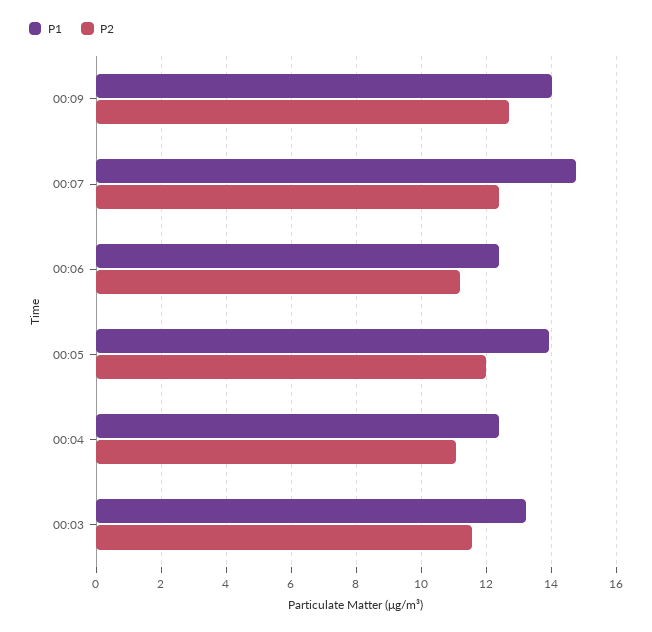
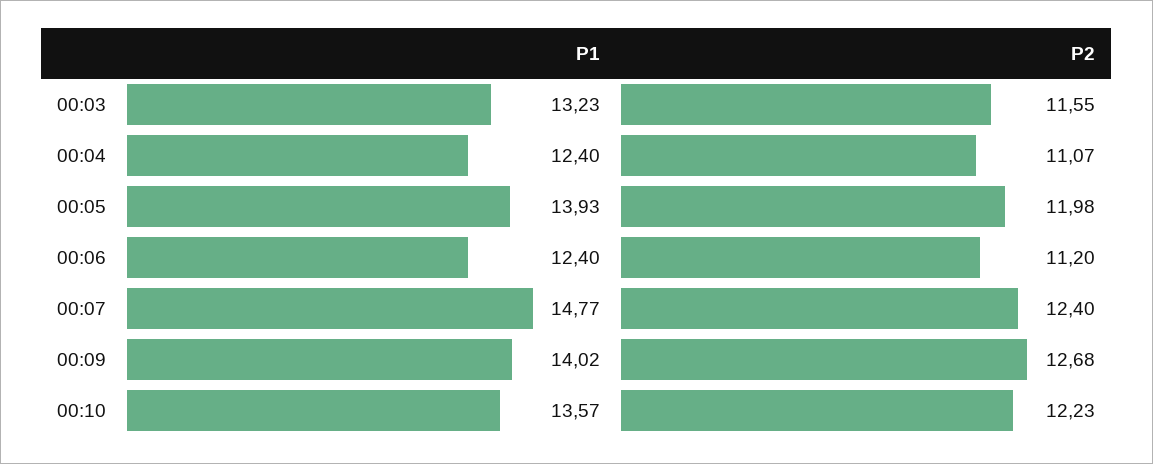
P1, 00:10: none -> 13.57
P2, 00:10: none -> 12.23

